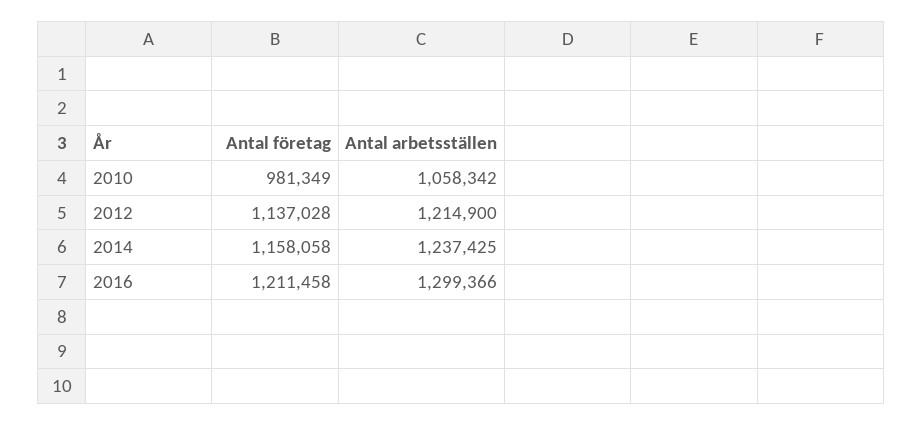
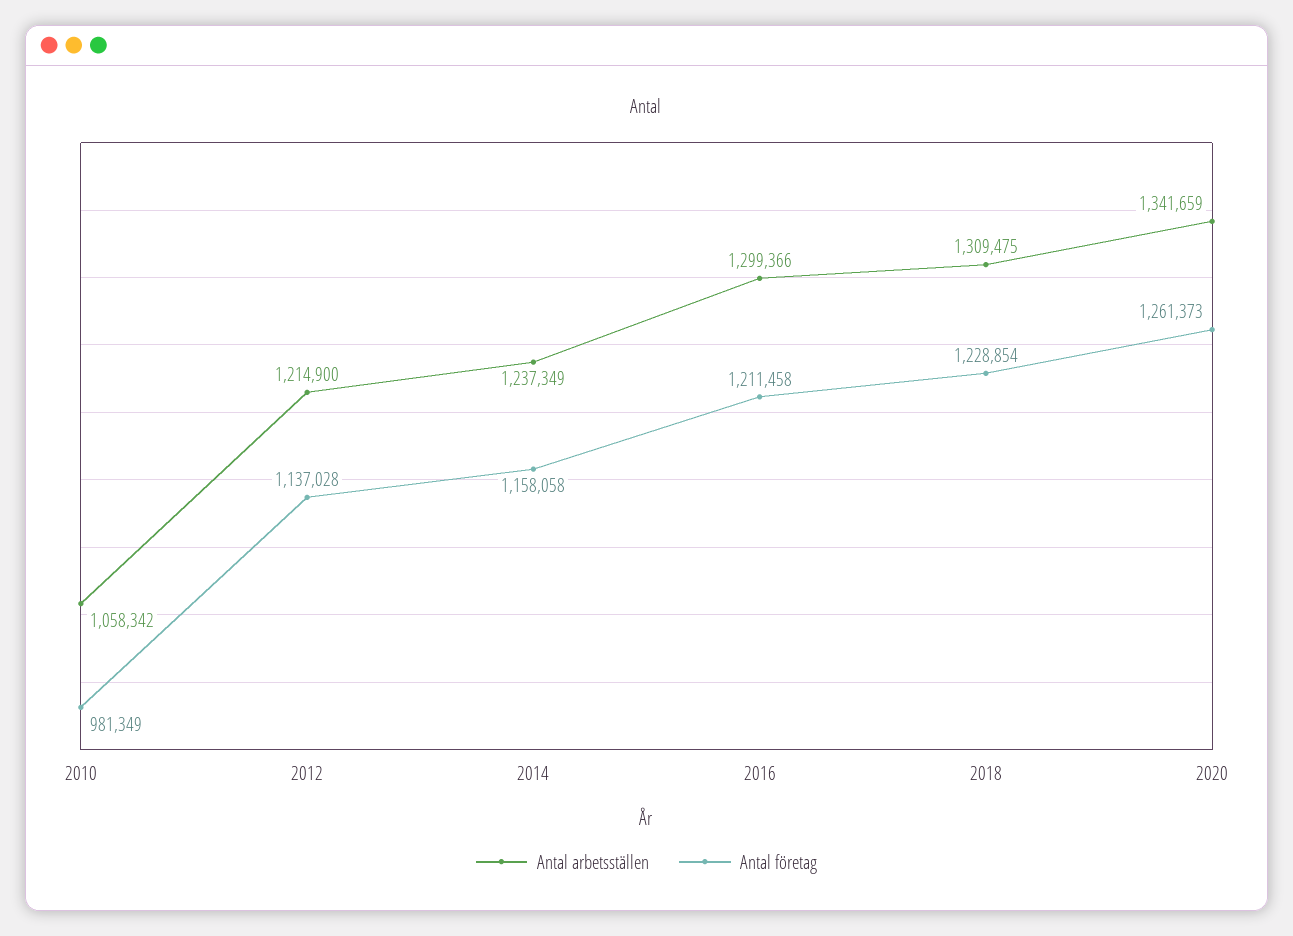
Antal arbetsställen, 2014: 1237425 -> 1237349
Antal arbetsställen, 2018: none -> 1309475
Antal företag, 2018: none -> 1228854
Antal arbetsställen, 2020: none -> 1341659
Antal företag, 2020: none -> 1261373

